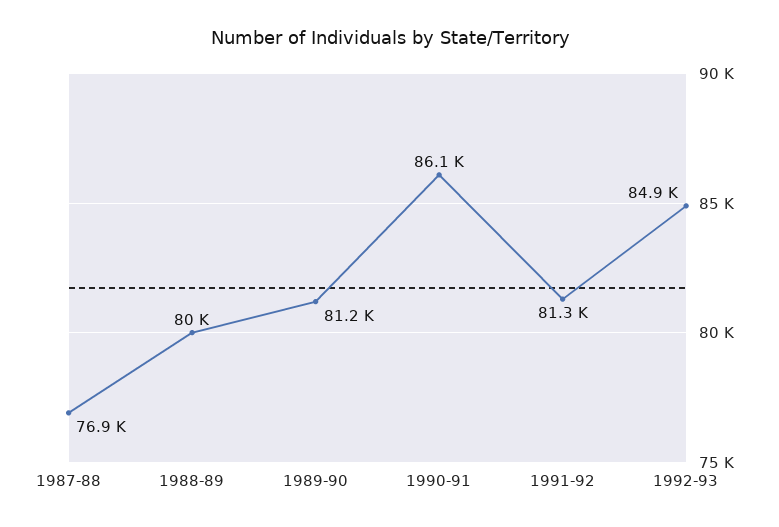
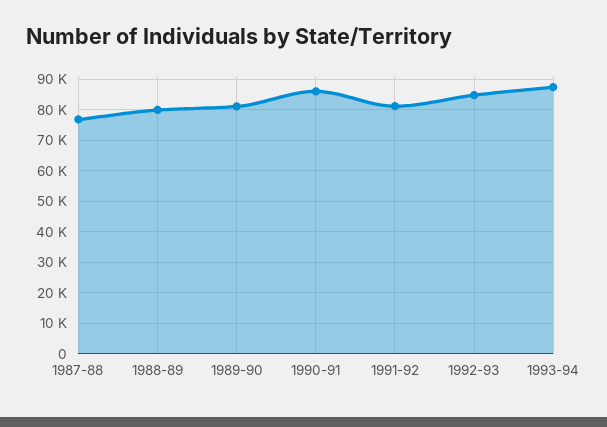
1993-94: none -> 88000

